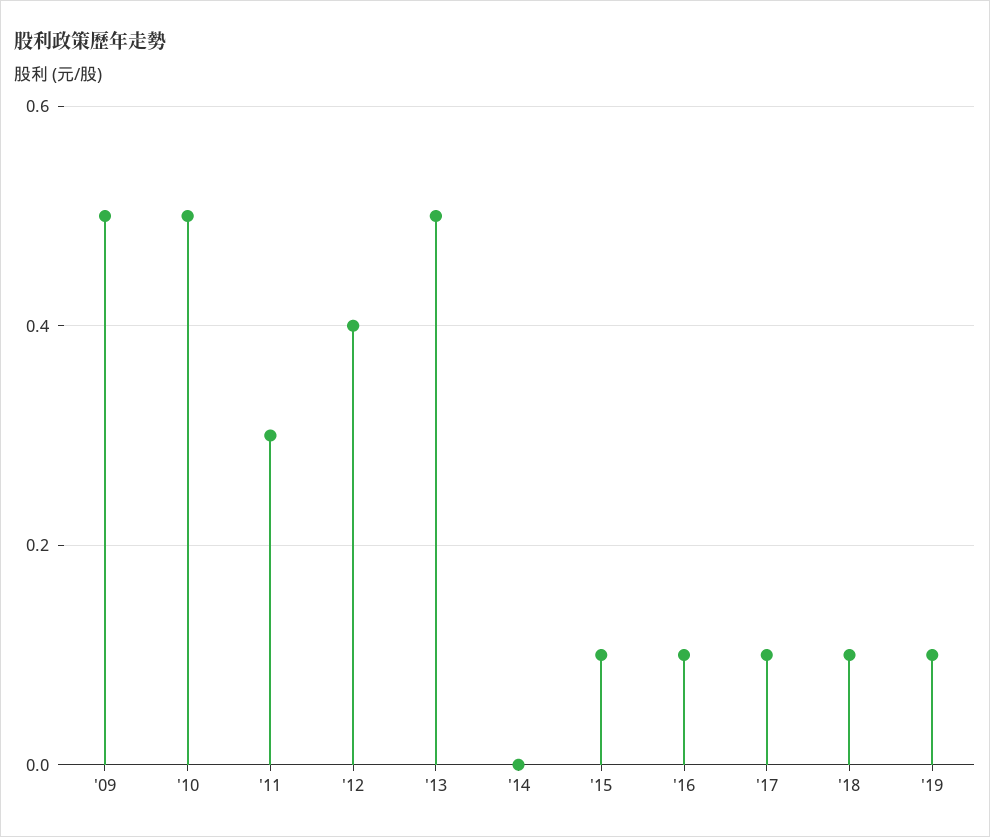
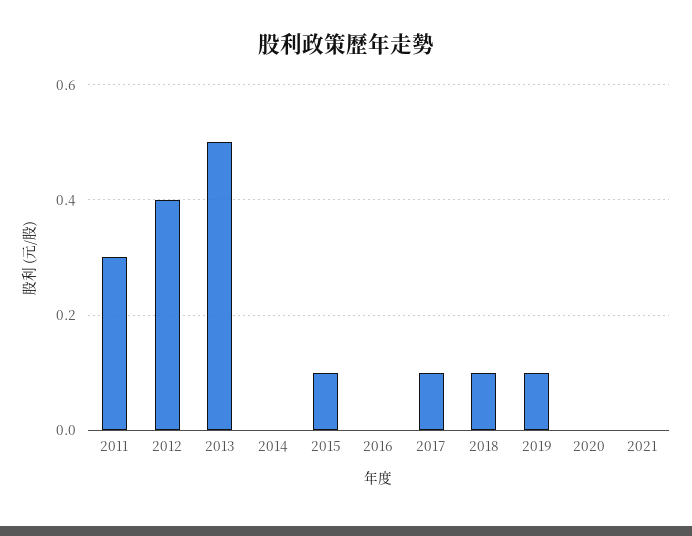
'09: 0.5 -> none
'10: 0.5 -> none
'16: 0.1 -> 0
2020: none -> 0
2021: none -> 0

